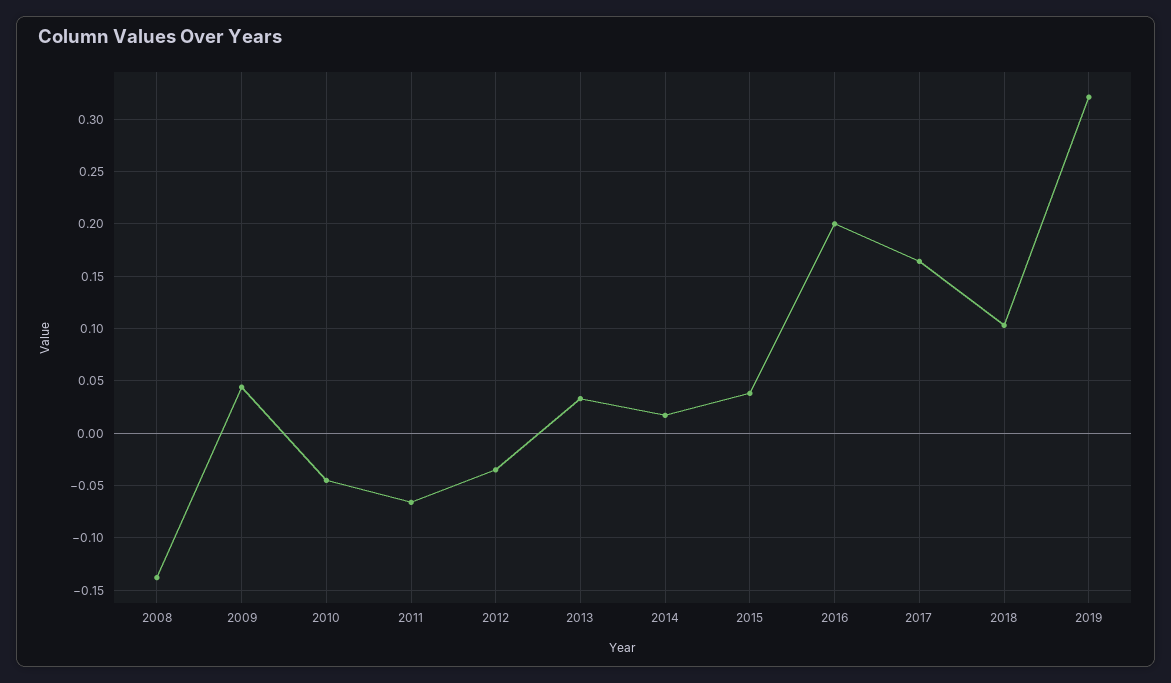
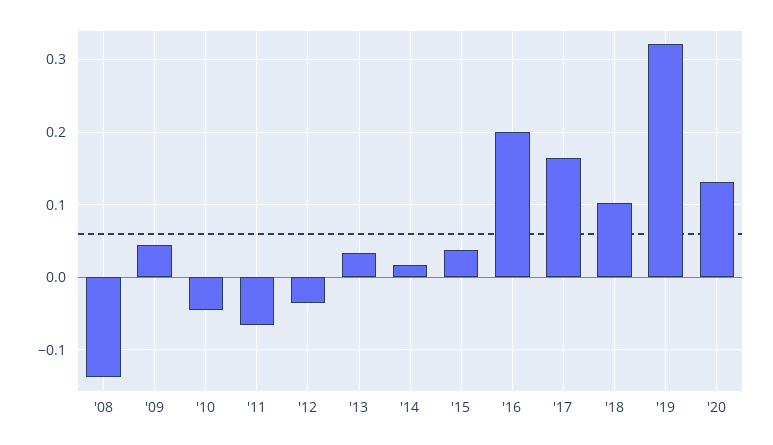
'20: none -> 0.13

